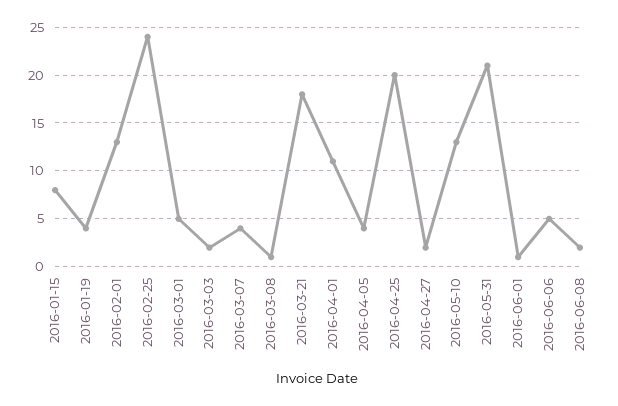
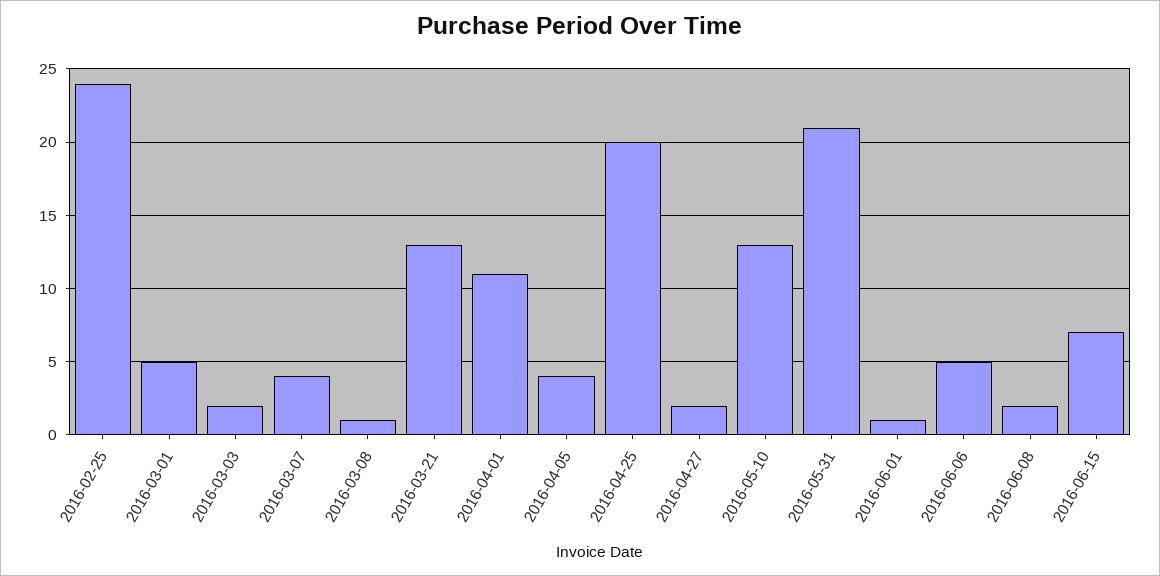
2016-01-15: 8 -> none
2016-01-19: 4 -> none
2016-02-01: 13 -> none
2016-03-21: 18 -> 13
2016-06-15: none -> 7

